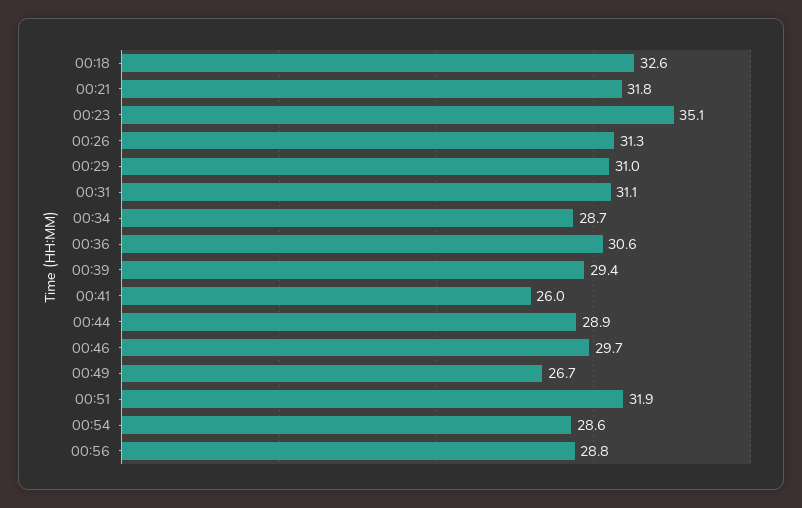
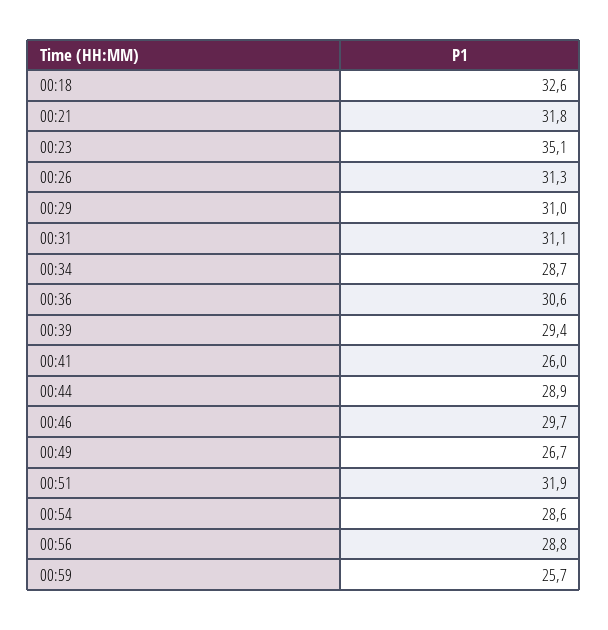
00:59: none -> 25.7

